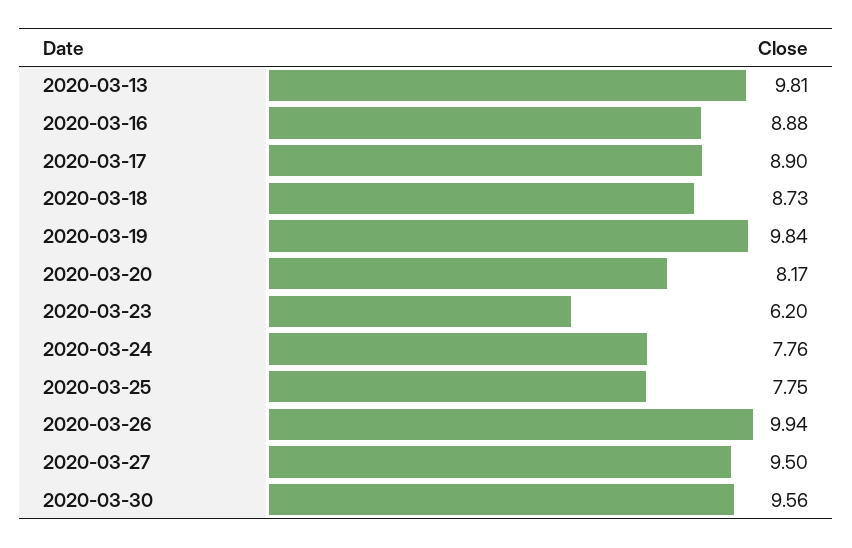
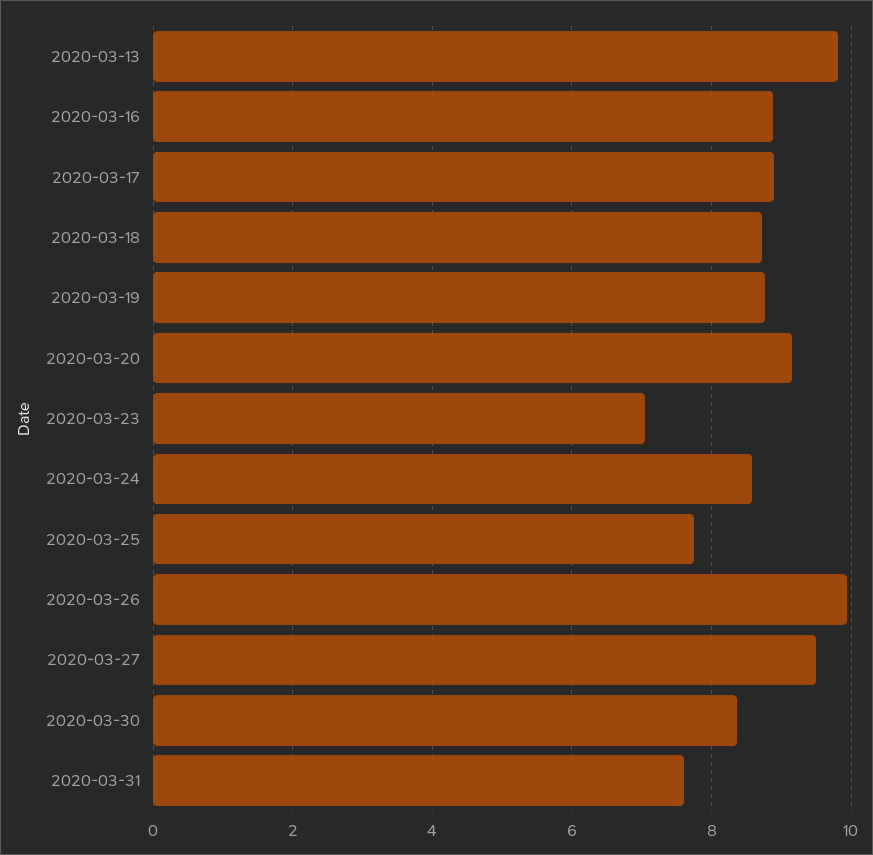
2020-03-19: 9.84 -> 8.8
2020-03-20: 8.17 -> 9.2
2020-03-23: 6.2 -> 7
2020-03-24: 7.76 -> 8.6
2020-03-30: 9.56 -> 8.4
2020-03-31: none -> 7.6

